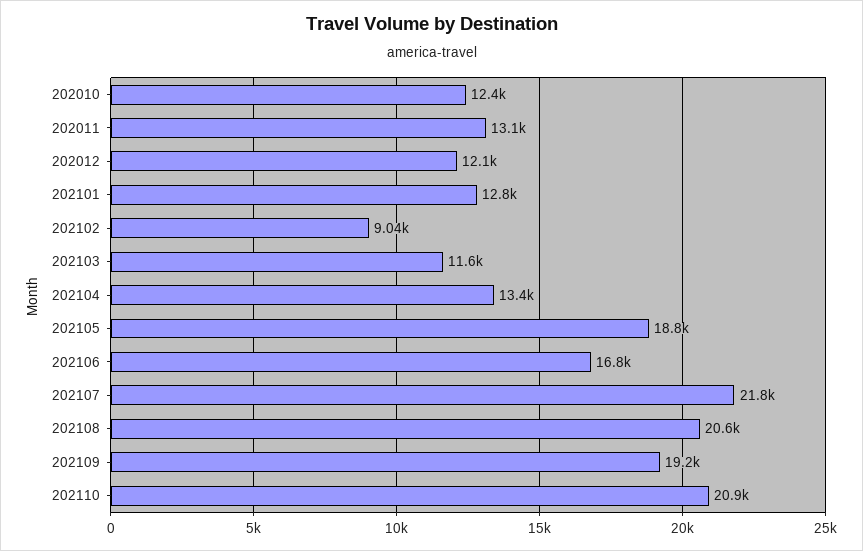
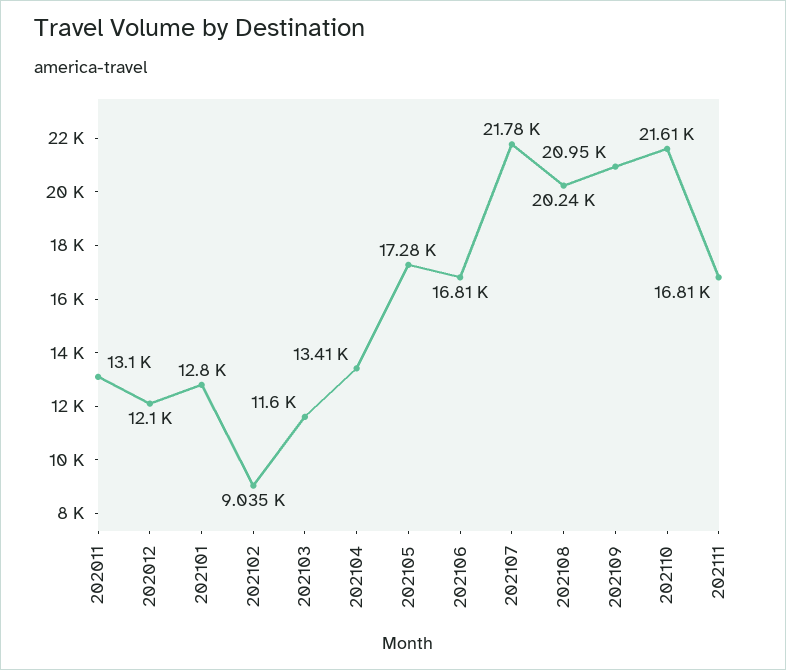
202010: 12400 -> none
202105: 18800 -> 17280
202108: 20600 -> 20240
202109: 19200 -> 20950
202110: 20900 -> 21610
202111: none -> 16810

